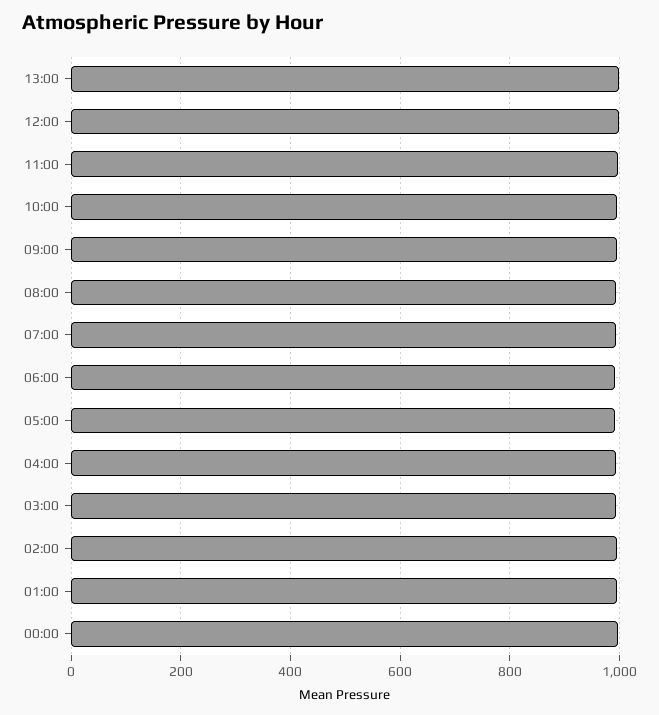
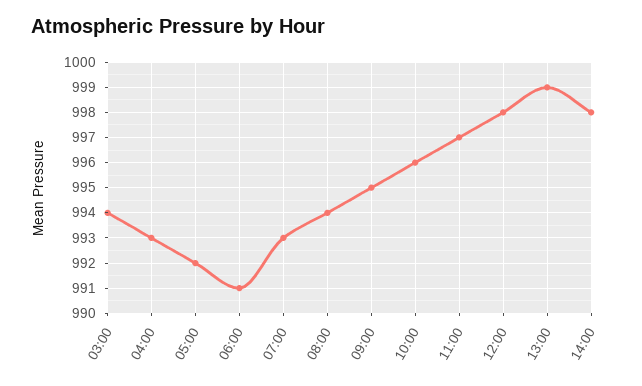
02:00: 1000 -> none
01:00: 1000 -> none
00:00: 1000 -> none
14:00: none -> 998

